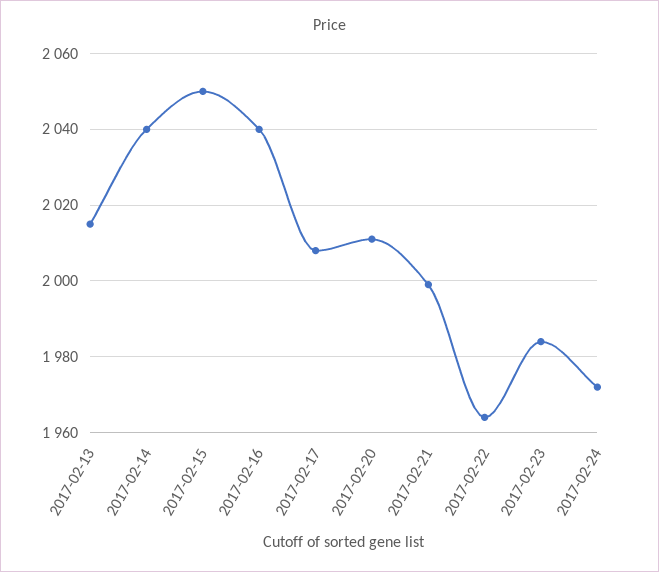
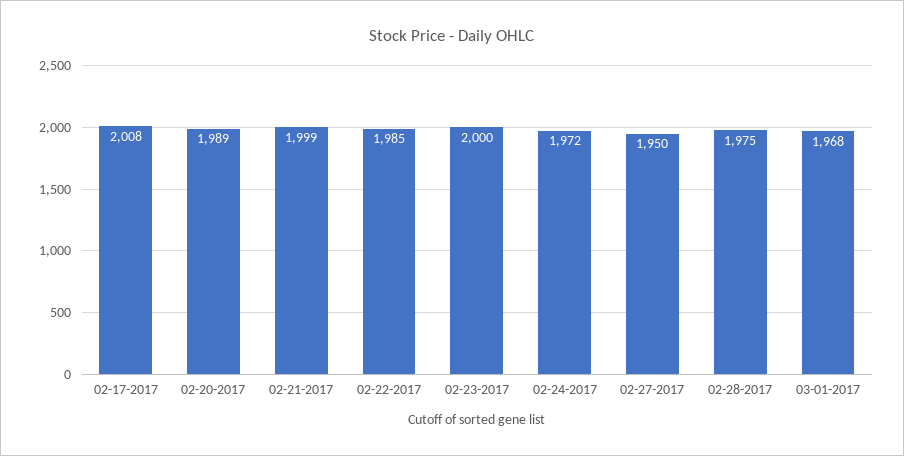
2017-02-13: 2015 -> none
2017-02-14: 2040 -> none
2017-02-15: 2050 -> none
2017-02-16: 2040 -> none
2017-02-20: 2010 -> 1989
2017-02-22: 1965 -> 1985
2017-02-23: 1985 -> 2000
02-27-2017: none -> 1950
02-28-2017: none -> 1975
03-01-2017: none -> 1968

